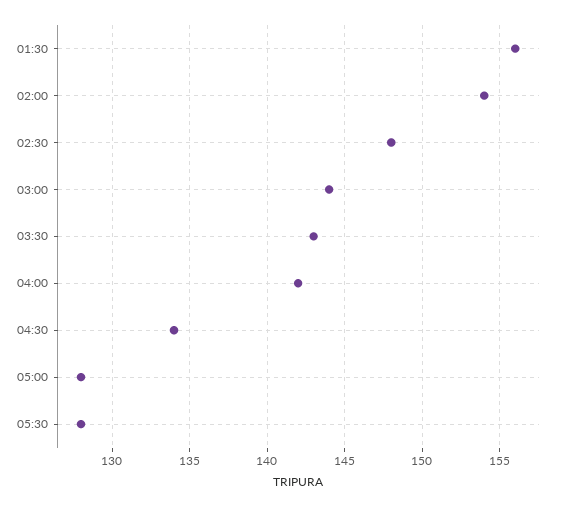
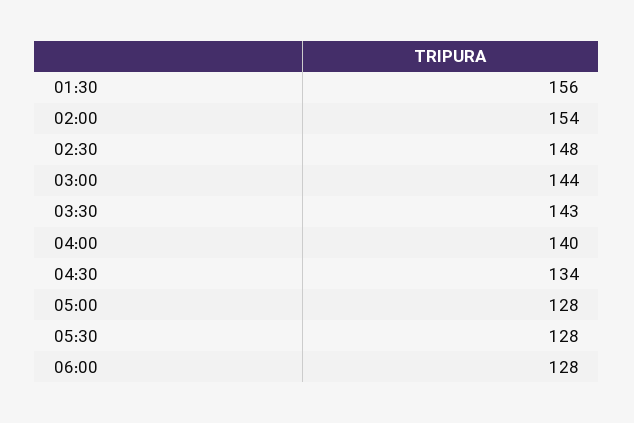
04:00: 142 -> 140
06:00: none -> 128

